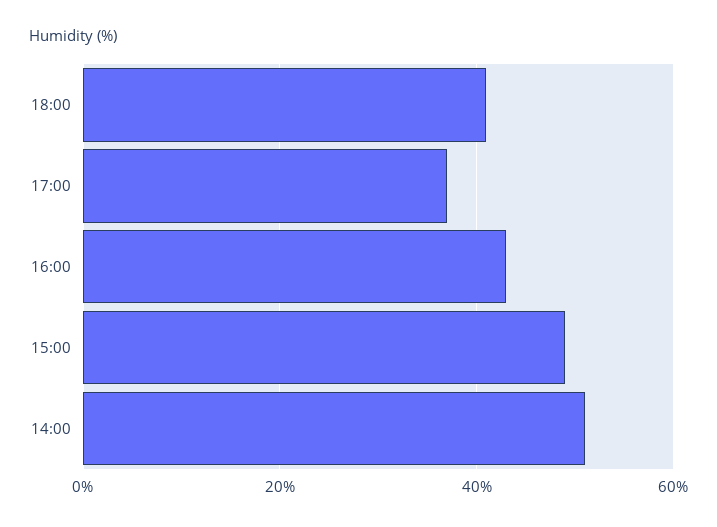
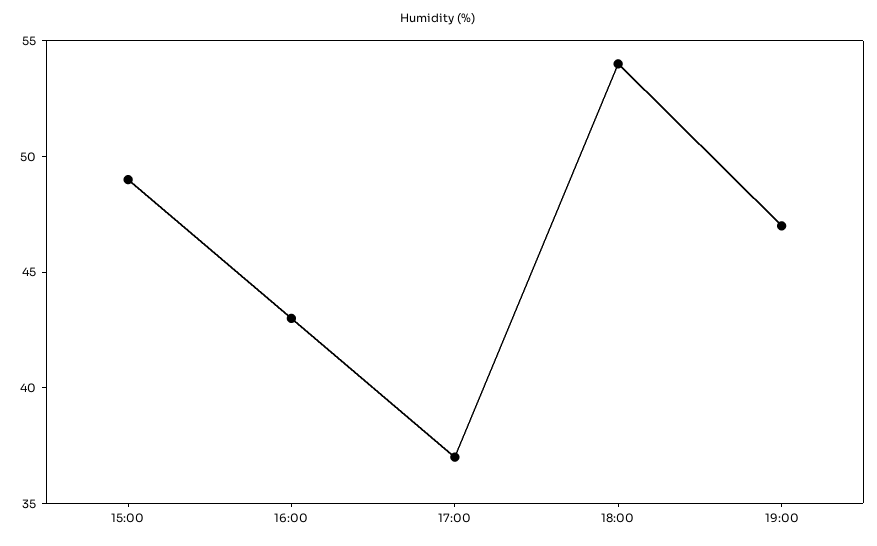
18:00: 40 -> 54
14:00: 50 -> none
19:00: none -> 47

